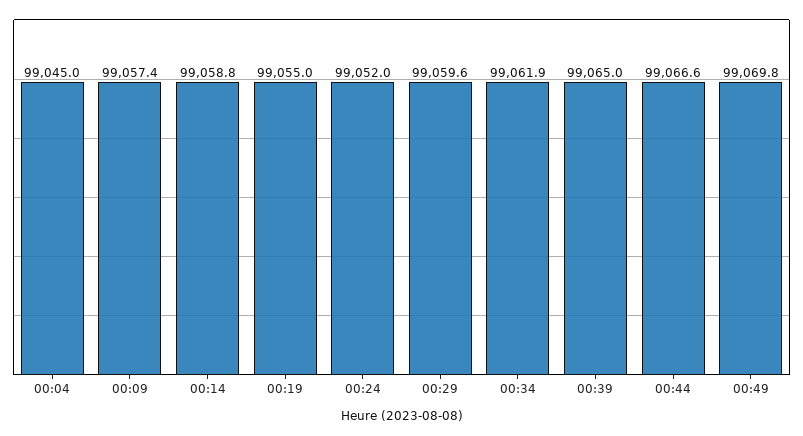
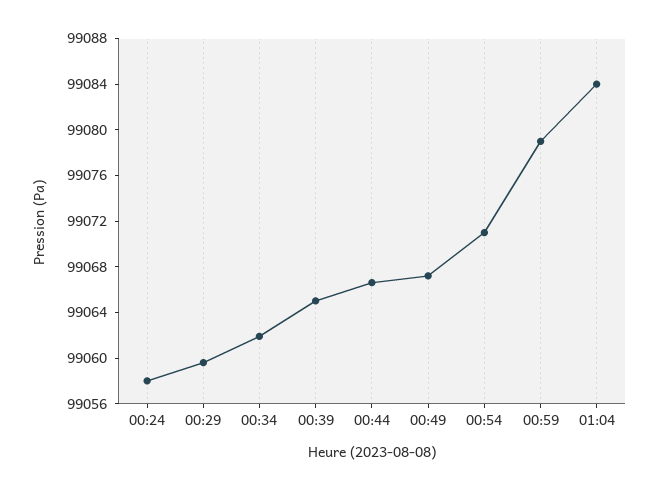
00:04: 99045 -> none
00:09: 99057.4 -> none
00:14: 99058.8 -> none
00:19: 99055 -> none
00:24: 99052 -> 99058
00:49: 99069.8 -> 99067
00:54: none -> 99071
00:59: none -> 99079
01:04: none -> 99084

